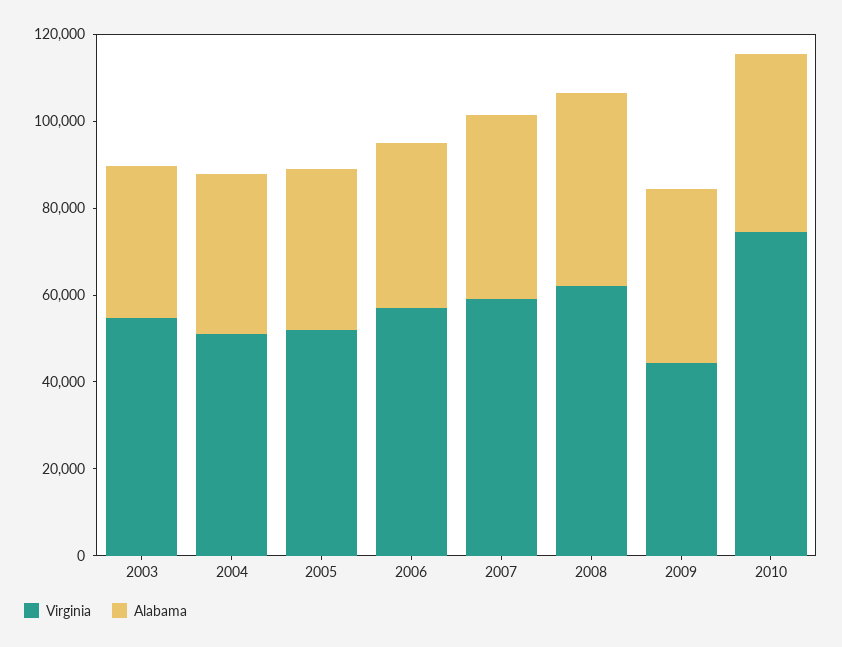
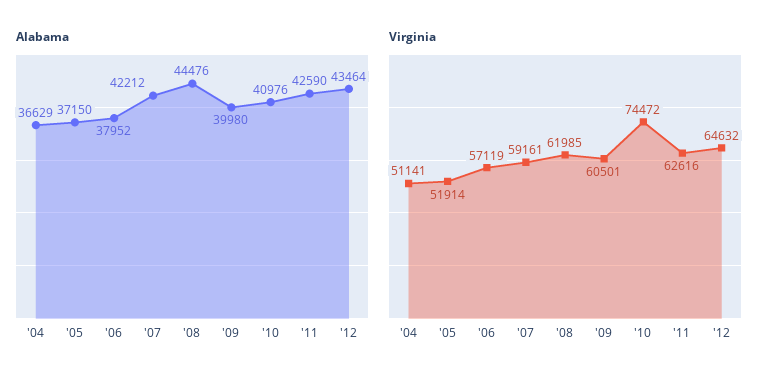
Virginia, 2003: 55000 -> none
Alabama, 2003: 35000 -> none
Virginia, 2009: 45000 -> 60501
Alabama, '11: none -> 42590
Alabama, '12: none -> 43464
Virginia, '11: none -> 62616
Virginia, '12: none -> 64632

